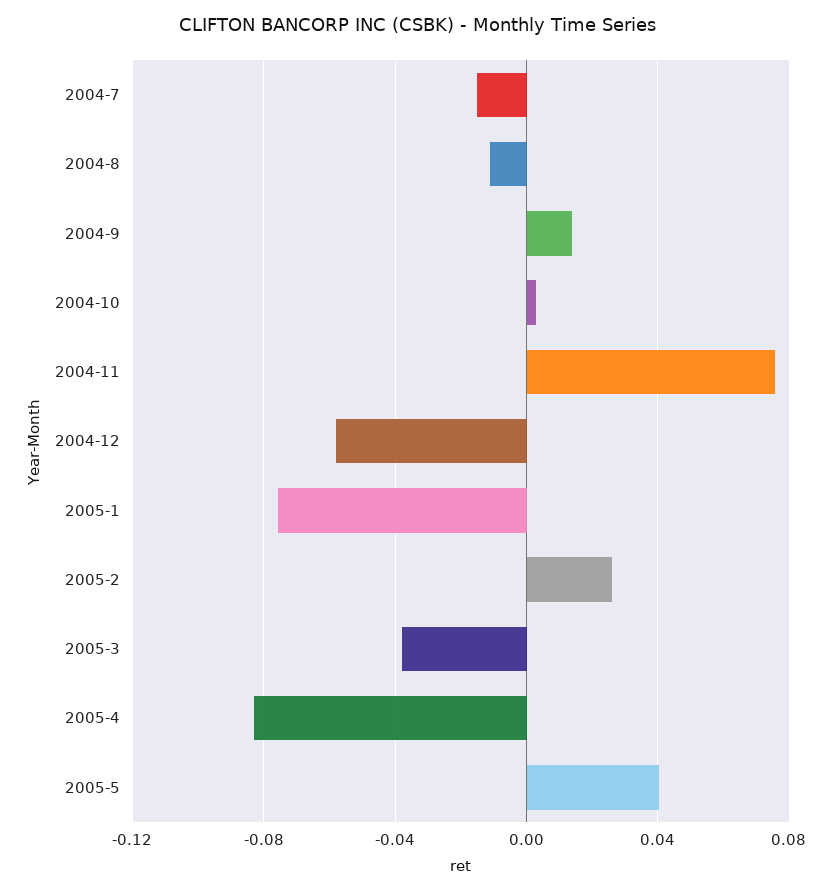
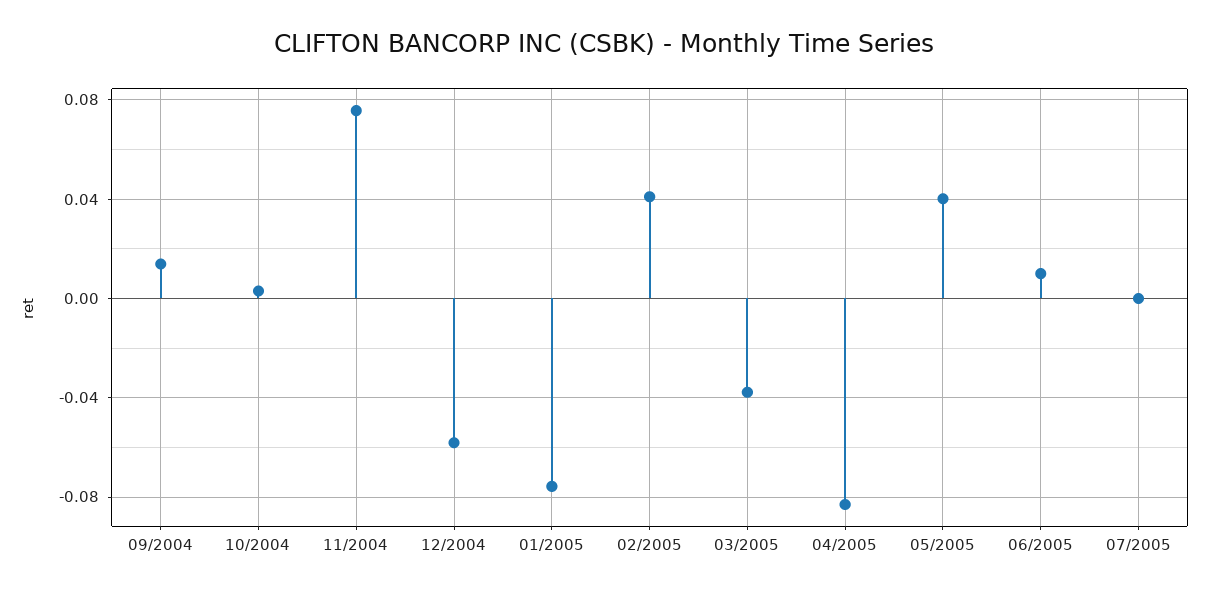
2004-7: -0.015 -> none
2004-8: -0.01 -> none
2005-2: 0.025 -> 0.04
06/2005: none -> 0.01
07/2005: none -> 0

